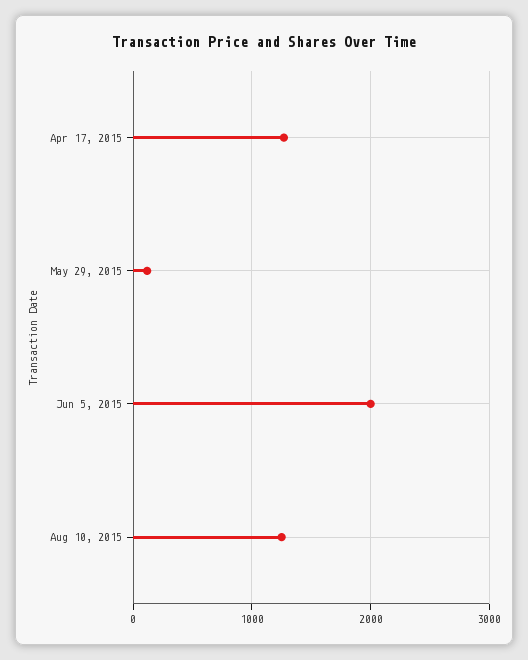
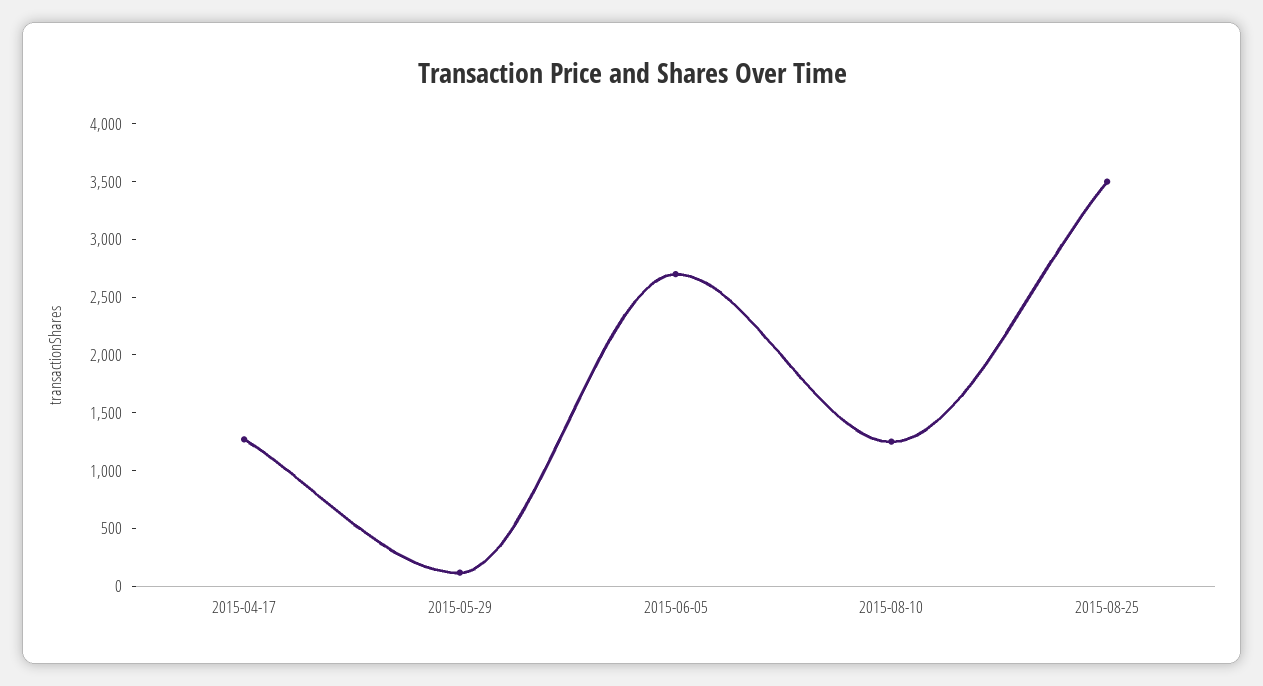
Jun 5, 2015: 2000 -> 2700
2015-08-25: none -> 3500

